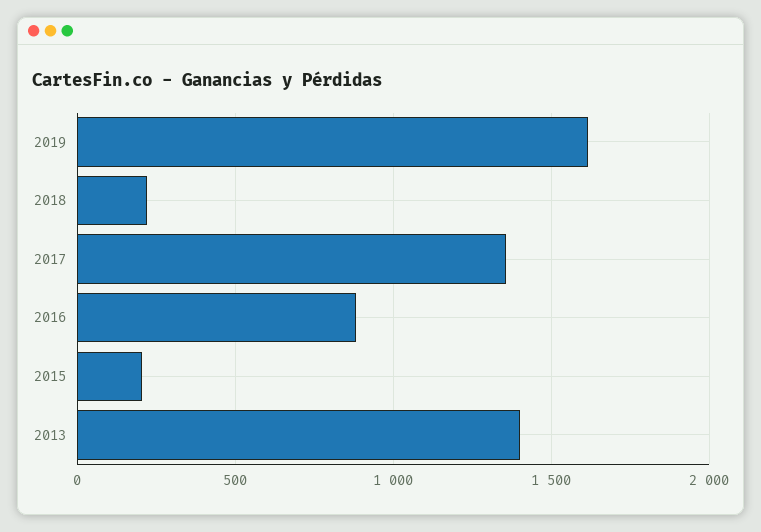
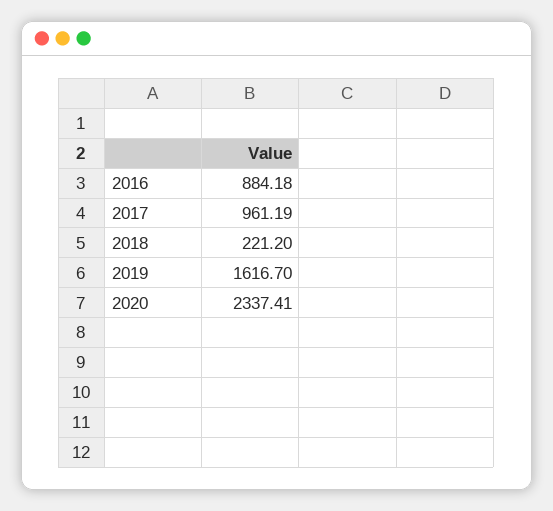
2017: 1350 -> 961.19
2015: 200 -> none
2013: 1400 -> none
2020: none -> 2337.41

